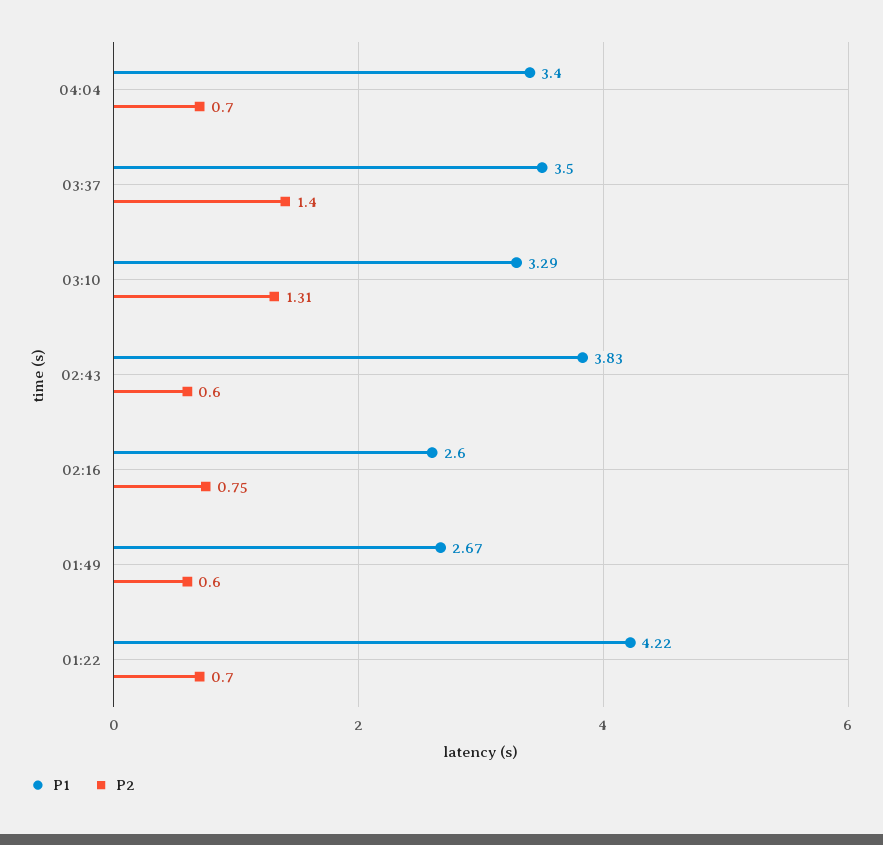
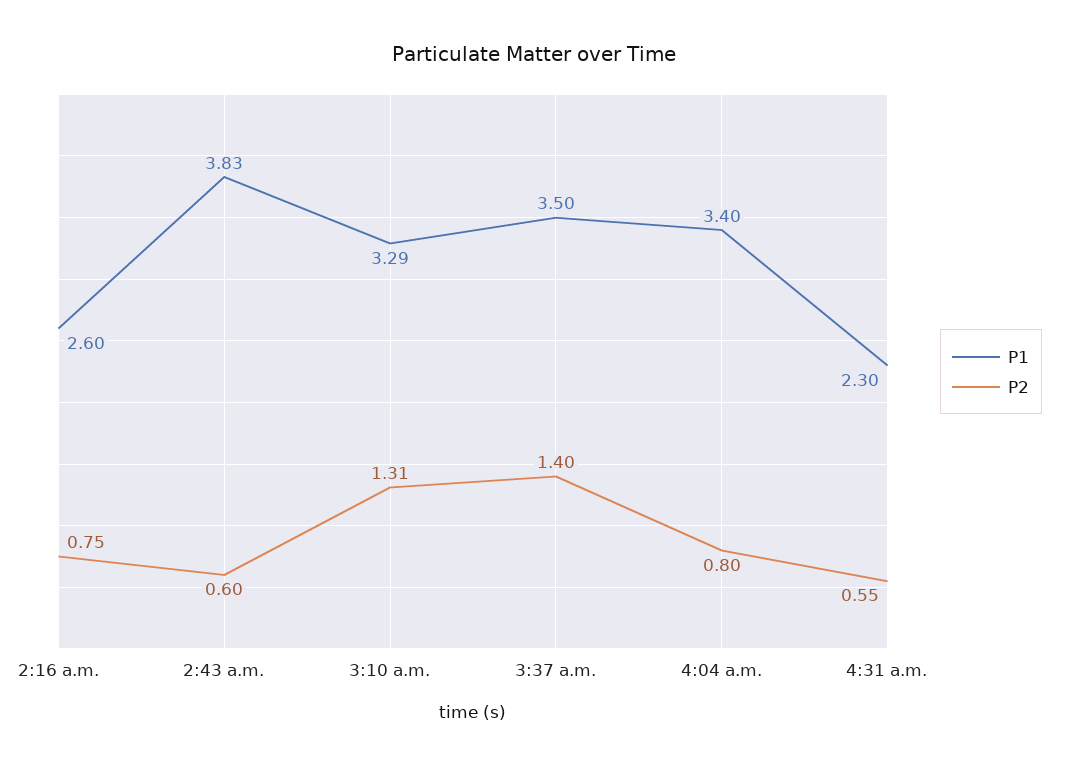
P2, 04:04: 0.7 -> 0.8
P1, 01:49: 2.67 -> none
P2, 01:49: 0.6 -> none
P1, 01:22: 4.22 -> none
P2, 01:22: 0.7 -> none
P1, 4:31 a.m.: none -> 2.3
P2, 4:31 a.m.: none -> 0.55

